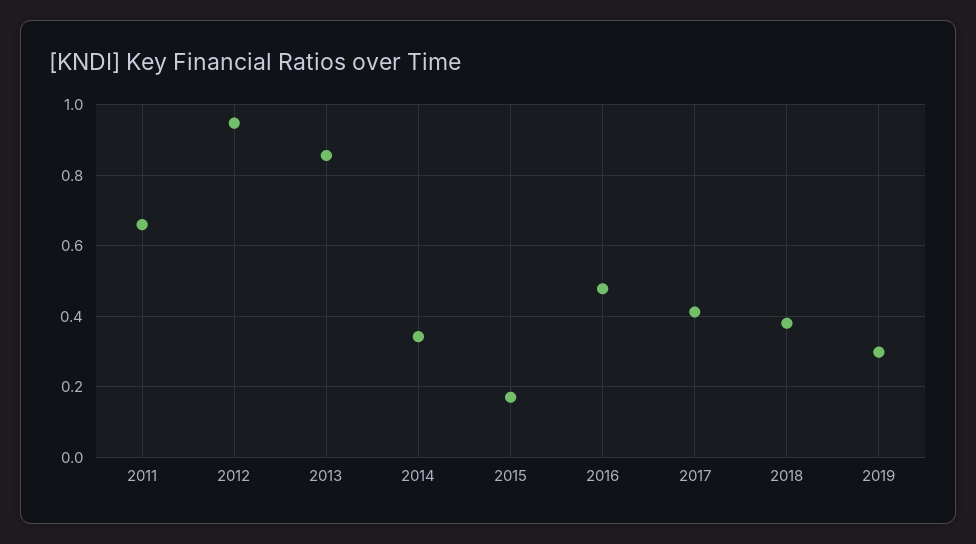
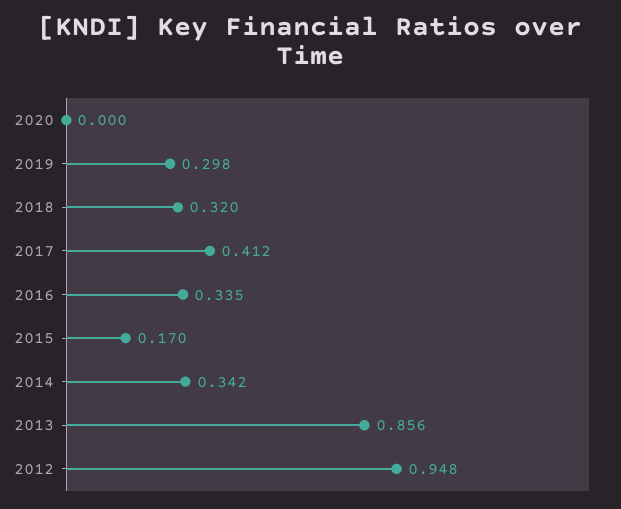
2011: 0.66 -> none
2016: 0.48 -> 0.335
2018: 0.38 -> 0.32
2020: none -> 0

